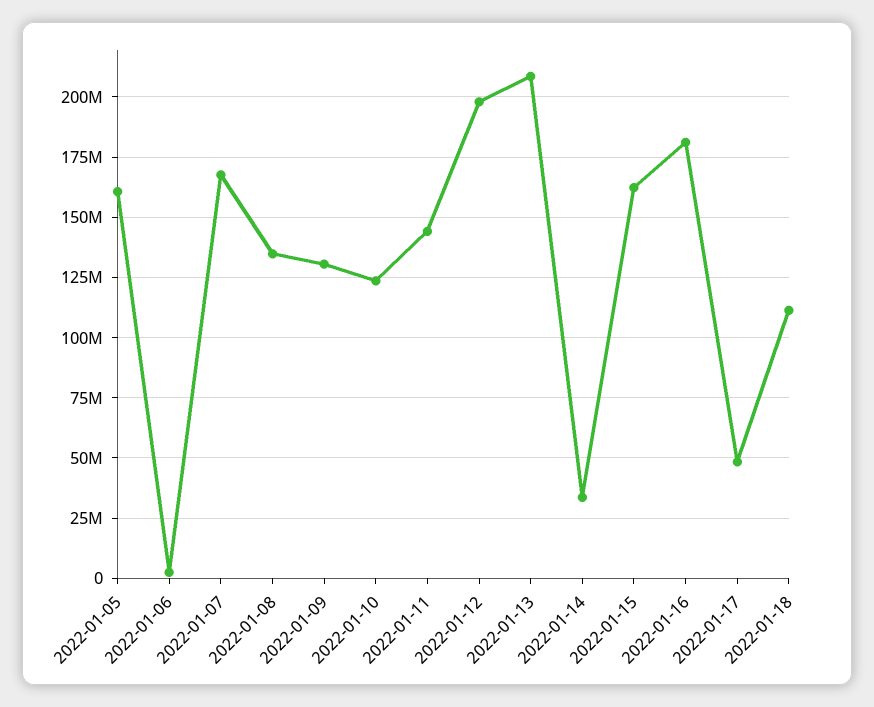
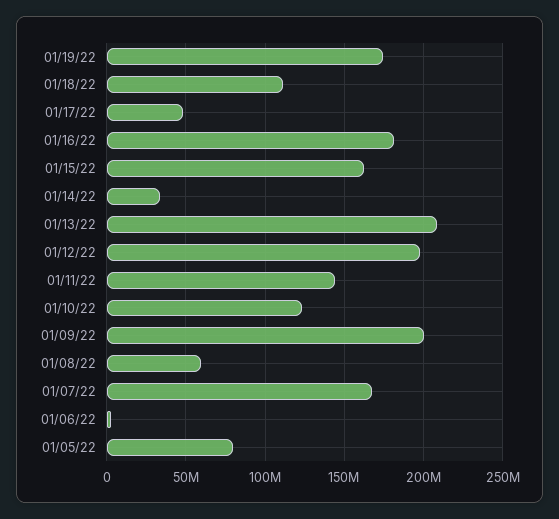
2022-01-05: 160000000 -> 80000000
2022-01-08: 135000000 -> 60000000
2022-01-09: 130000000 -> 200000000
01/19/22: none -> 175000000

